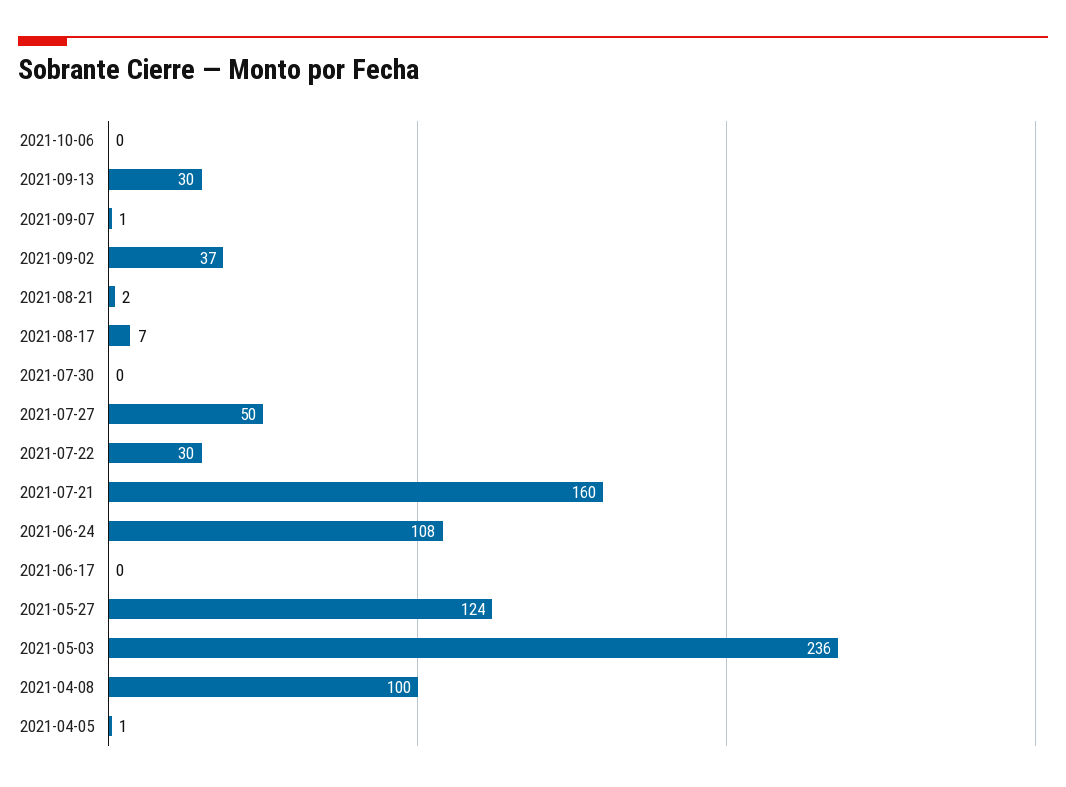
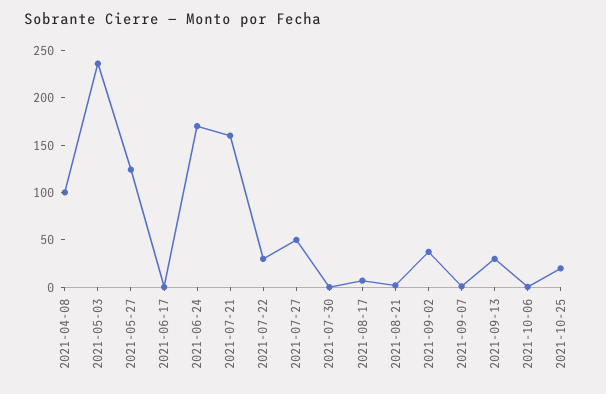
2021-06-24: 108 -> 170
2021-04-05: 1 -> none
2021-10-25: none -> 20

